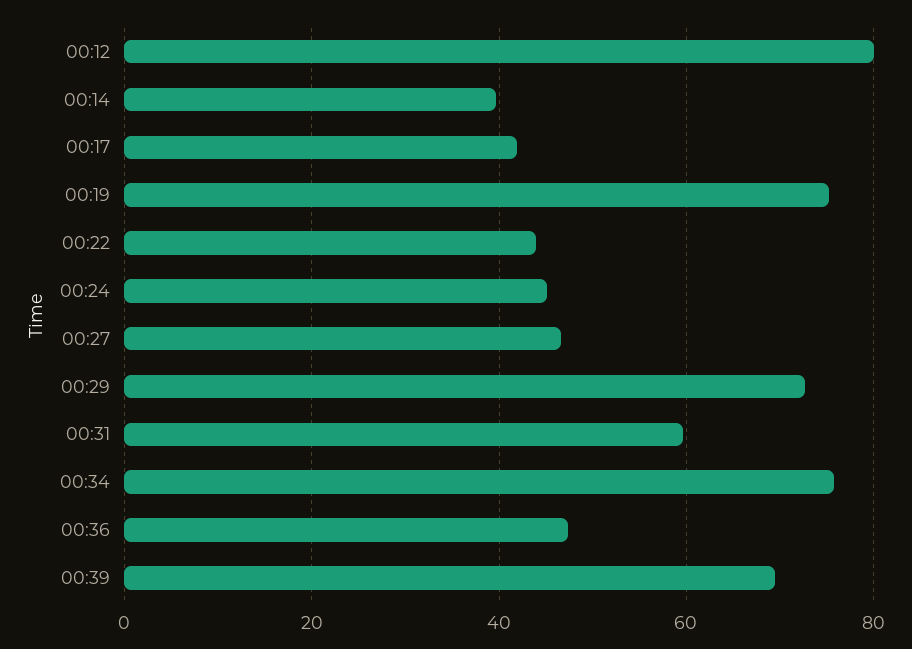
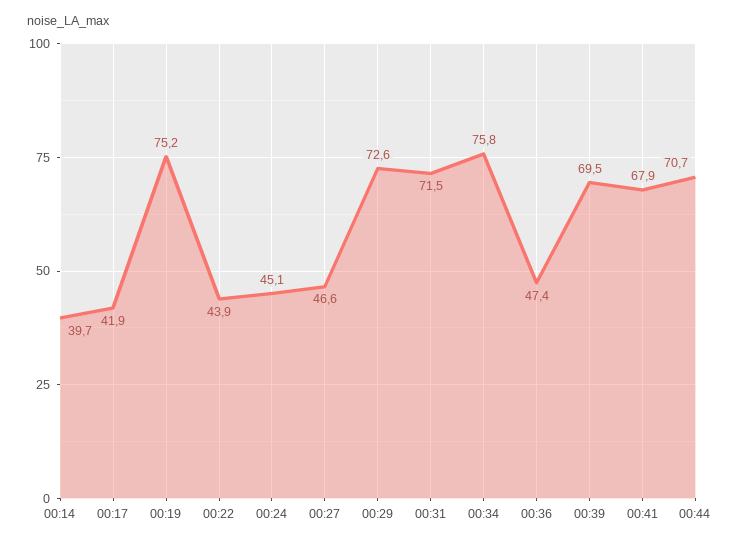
00:12: 80 -> none
00:31: 60 -> 71.5
00:41: none -> 67.9
00:44: none -> 70.7

